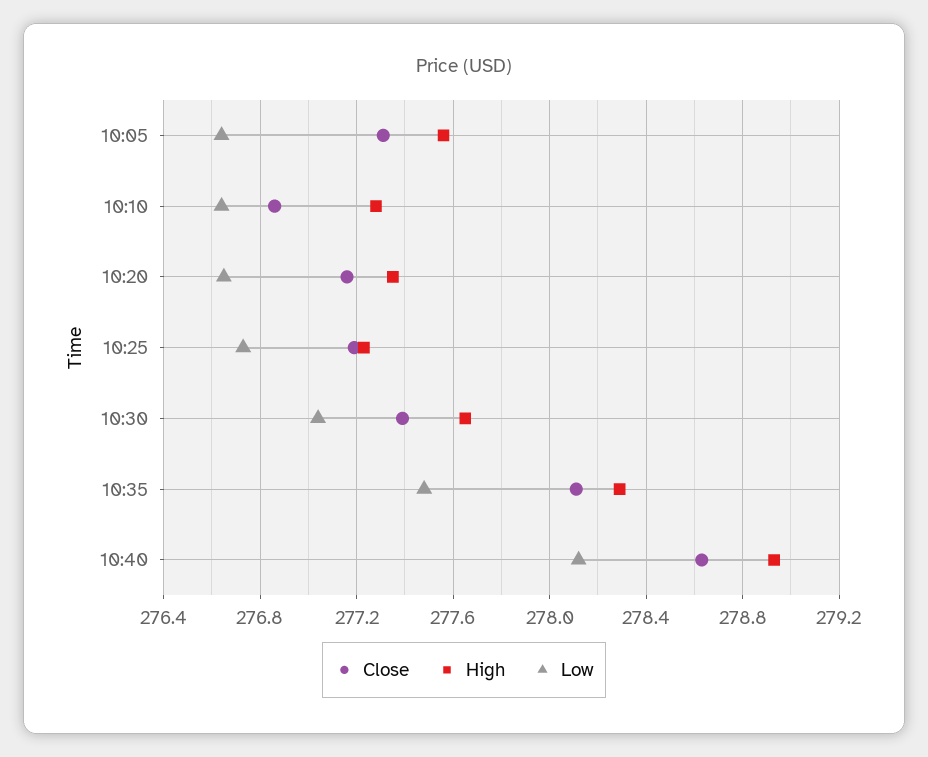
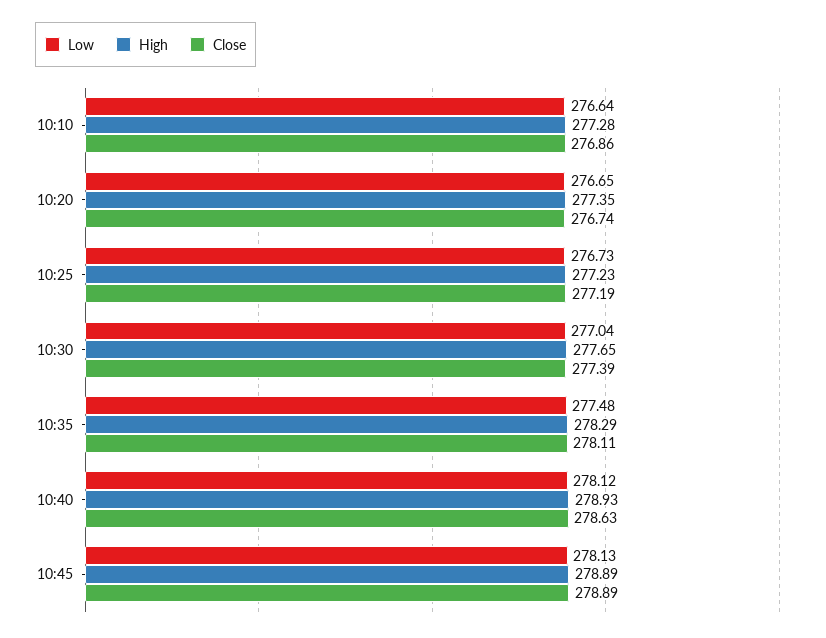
Close, 10:05: 277.3 -> none
High, 10:05: 277.55 -> none
Low, 10:05: 276.65 -> none
Close, 10:20: 277.15 -> 276.74
Low, 10:45: none -> 278.13
High, 10:45: none -> 278.89
Close, 10:45: none -> 278.89

